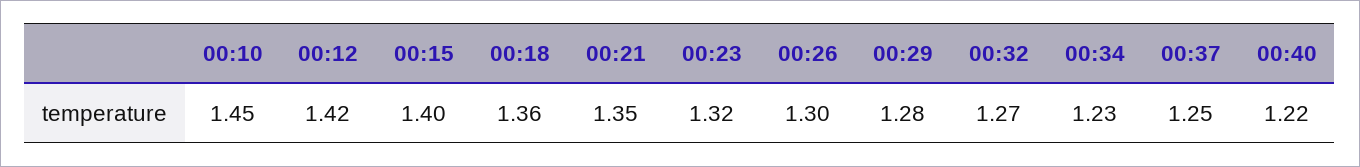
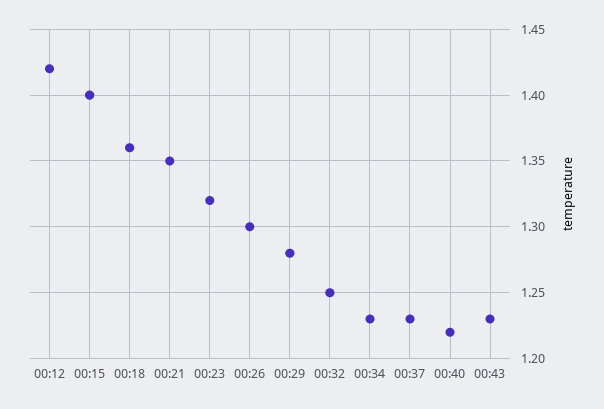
00:10: 1.45 -> none
00:32: 1.27 -> 1.25
00:37: 1.25 -> 1.23
00:43: none -> 1.23

